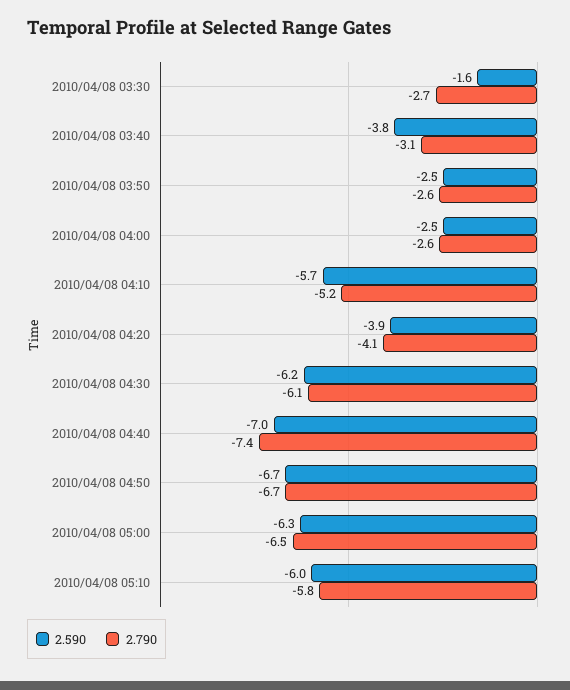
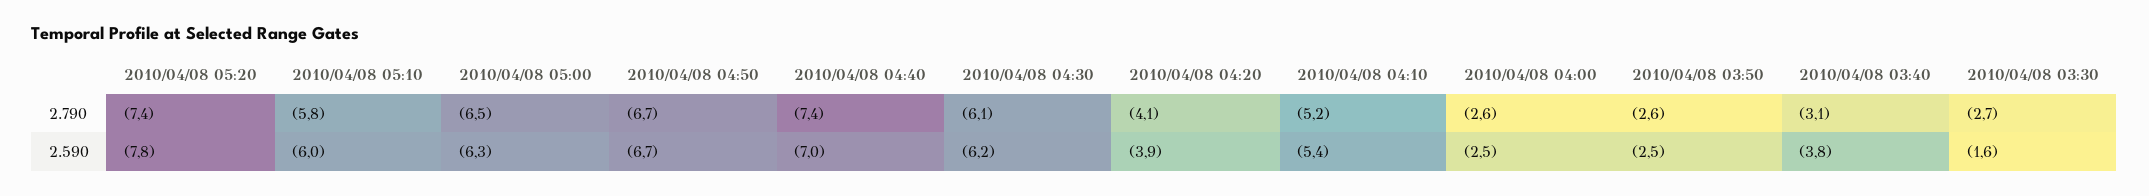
2.590, 2010/04/08 04:10: -5.7 -> -5.4
2.790, 2010/04/08 05:20: none -> -7.4
2.590, 2010/04/08 05:20: none -> -7.8

